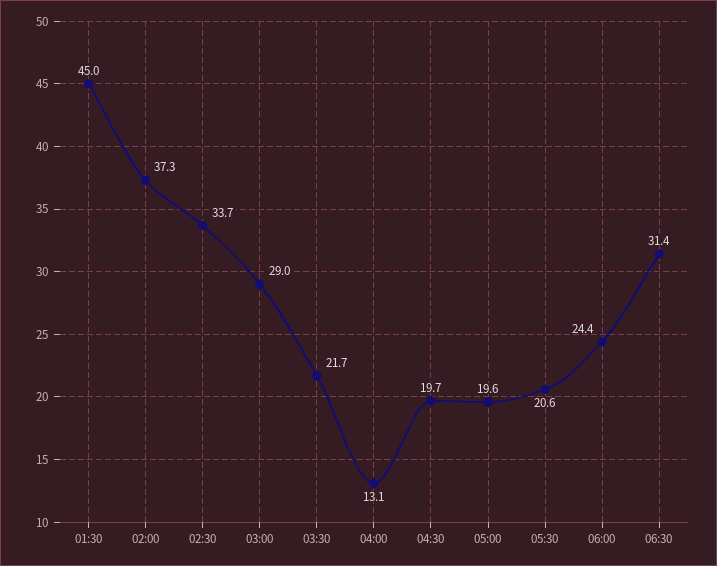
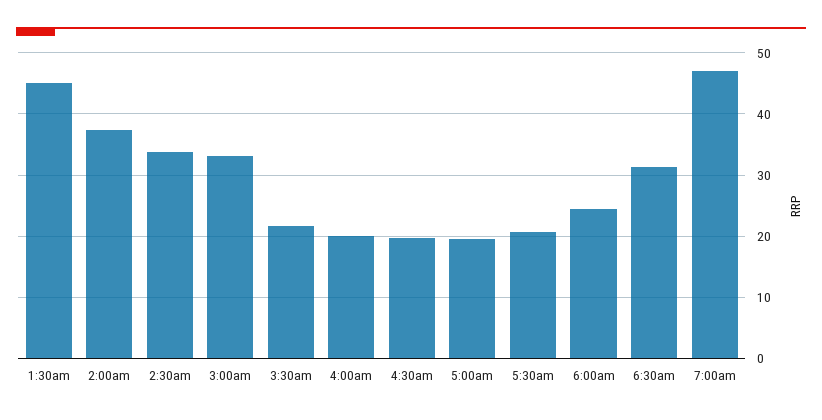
03:00: 29 -> 33
04:00: 13.1 -> 20
7:00am: none -> 47

